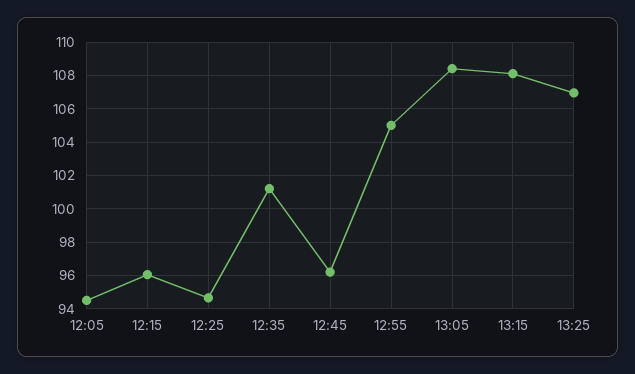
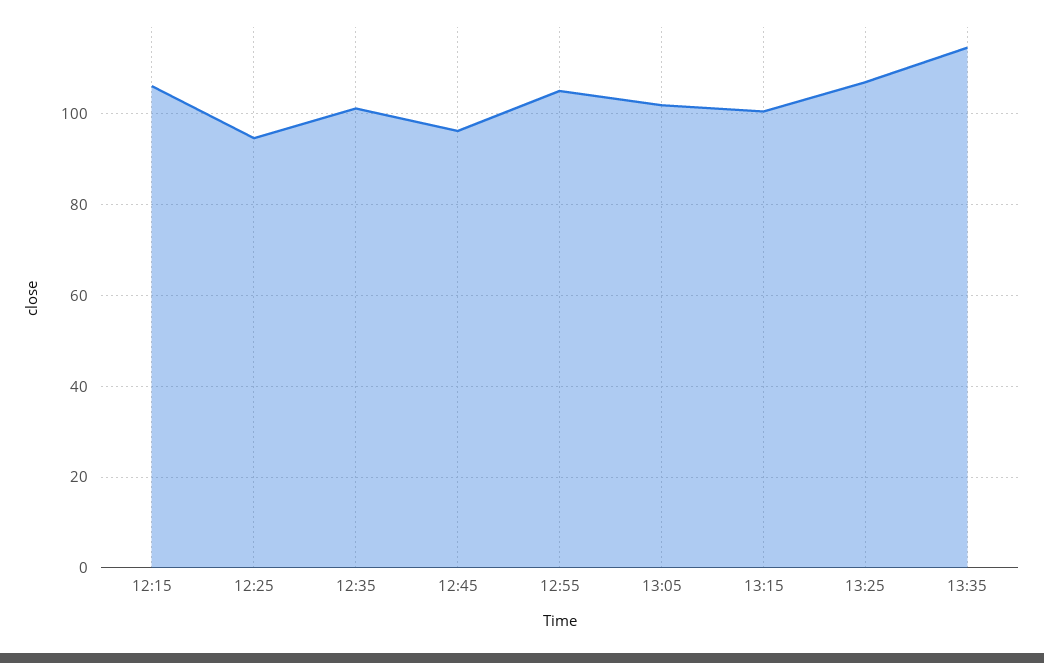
12:05: 94.5 -> none
12:15: 96 -> 106
13:05: 108.5 -> 102
13:15: 108 -> 100
13:35: none -> 114

